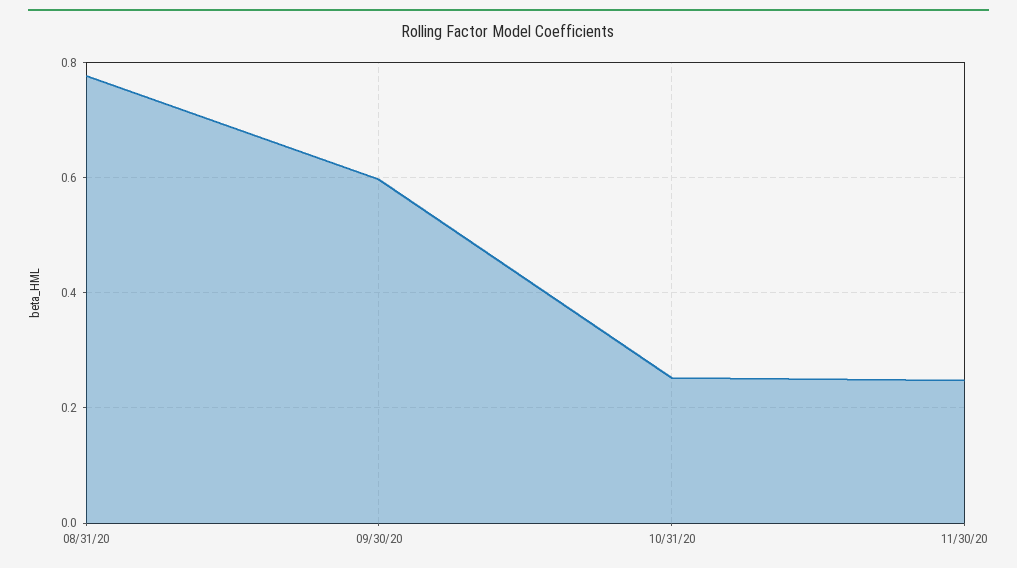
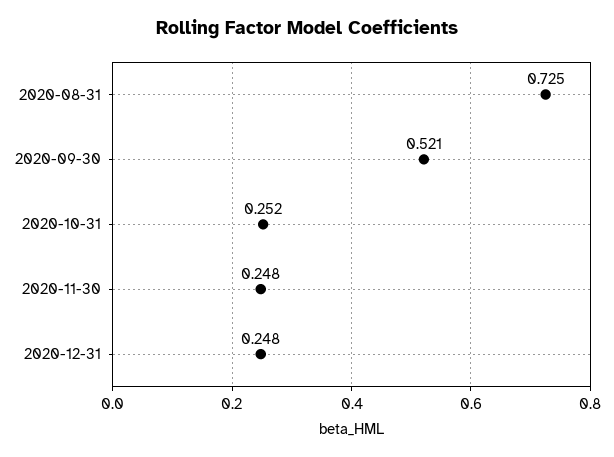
08/31/20: 0.78 -> 0.725
09/30/20: 0.6 -> 0.521
2020-12-31: none -> 0.248

